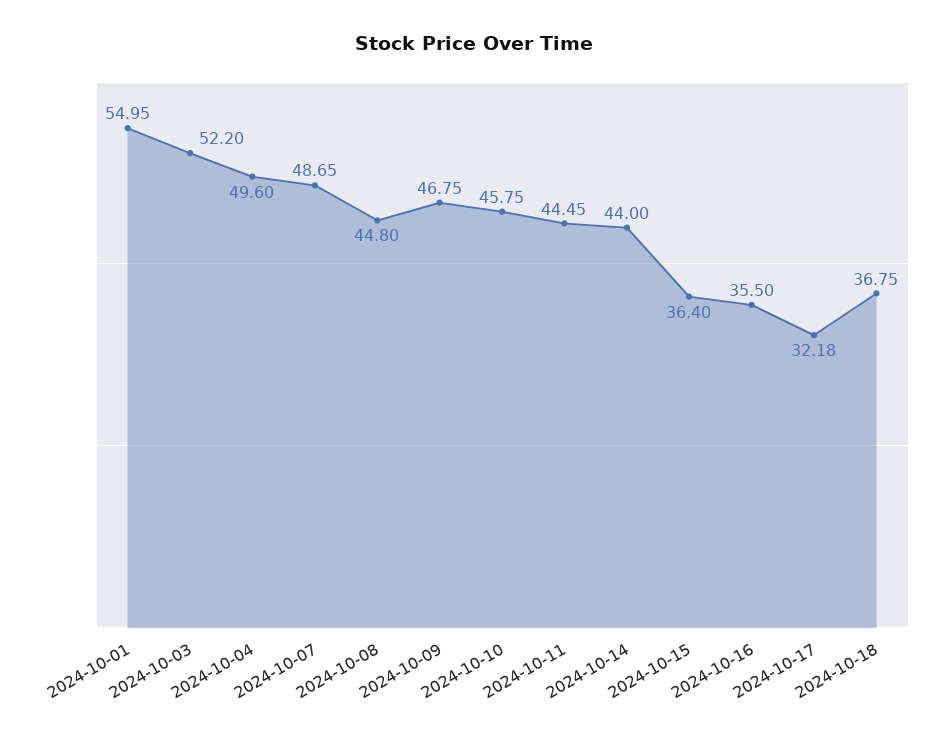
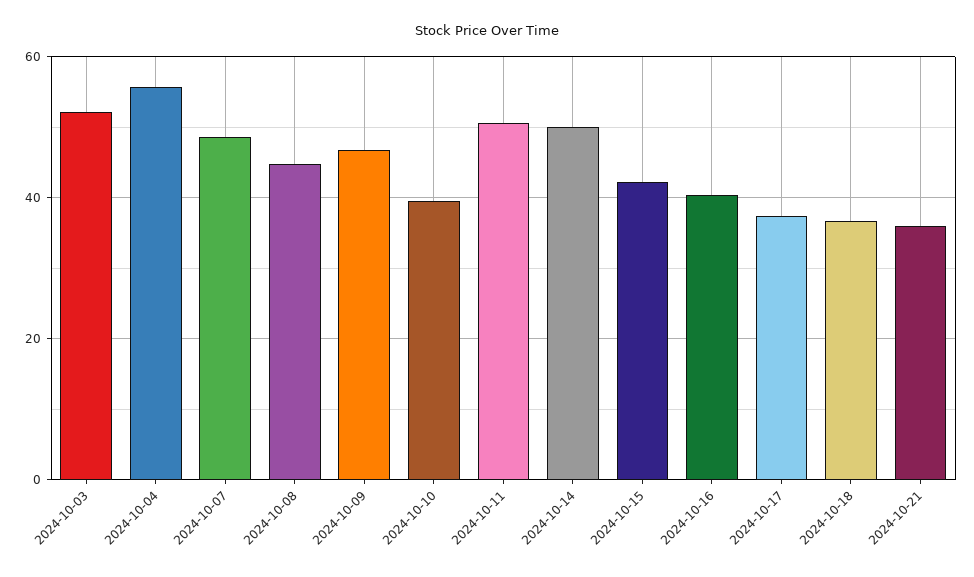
2024-10-01: 54.95 -> none
2024-10-04: 49.6 -> 56
2024-10-10: 45.75 -> 40
2024-10-11: 44.45 -> 50
2024-10-14: 44 -> 50
2024-10-15: 36.4 -> 42
2024-10-16: 35.5 -> 40
2024-10-17: 32.18 -> 38
2024-10-21: none -> 36

